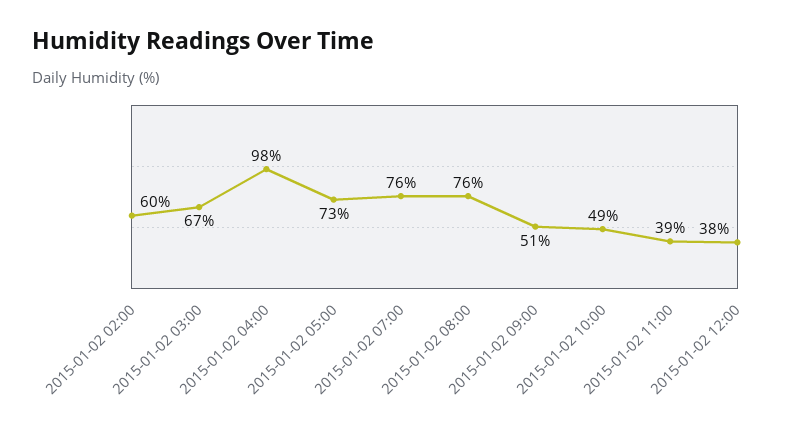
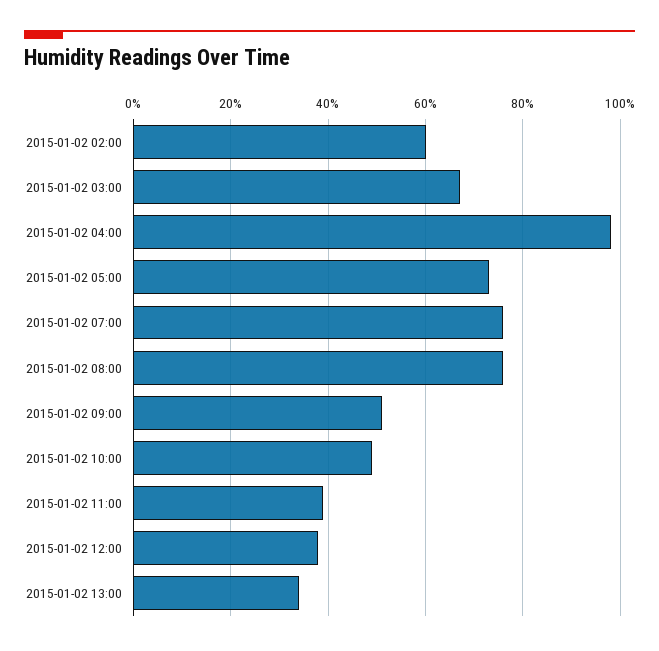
2015-01-02 13:00: none -> 35

